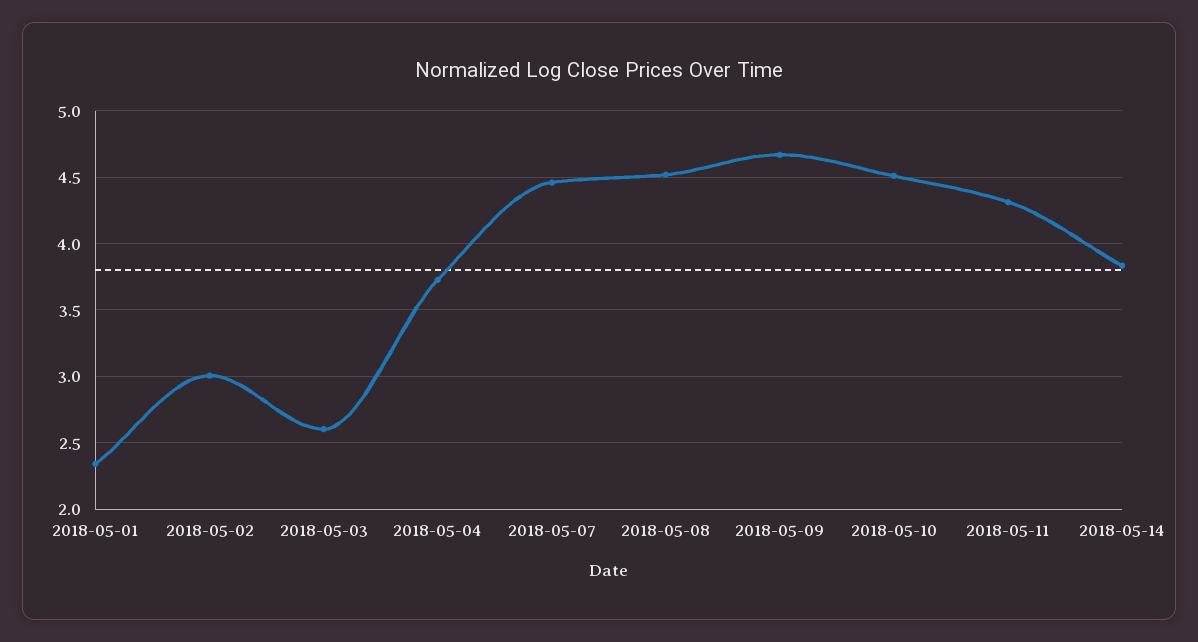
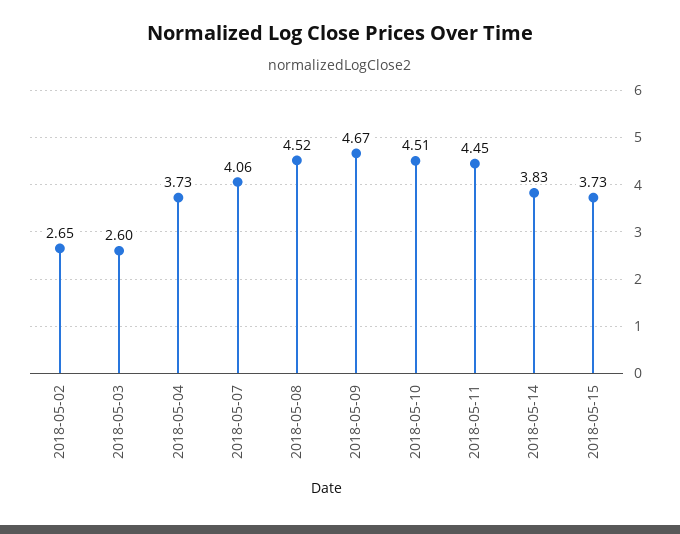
2018-05-01: 2.35 -> none
2018-05-02: 3 -> 2.65
2018-05-07: 4.45 -> 4.06
2018-05-11: 4.3 -> 4.45
2018-05-15: none -> 3.73

